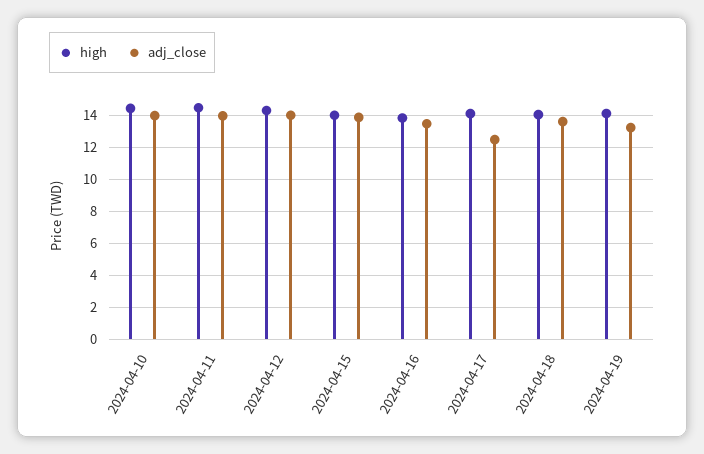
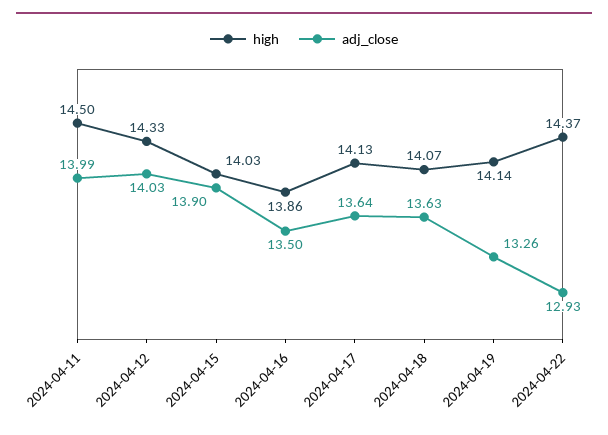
high, 2024-04-10: 14.5 -> none
adj_close, 2024-04-10: 14 -> none
adj_close, 2024-04-17: 12.5 -> 13.64
high, 2024-04-22: none -> 14.37
adj_close, 2024-04-22: none -> 12.93

